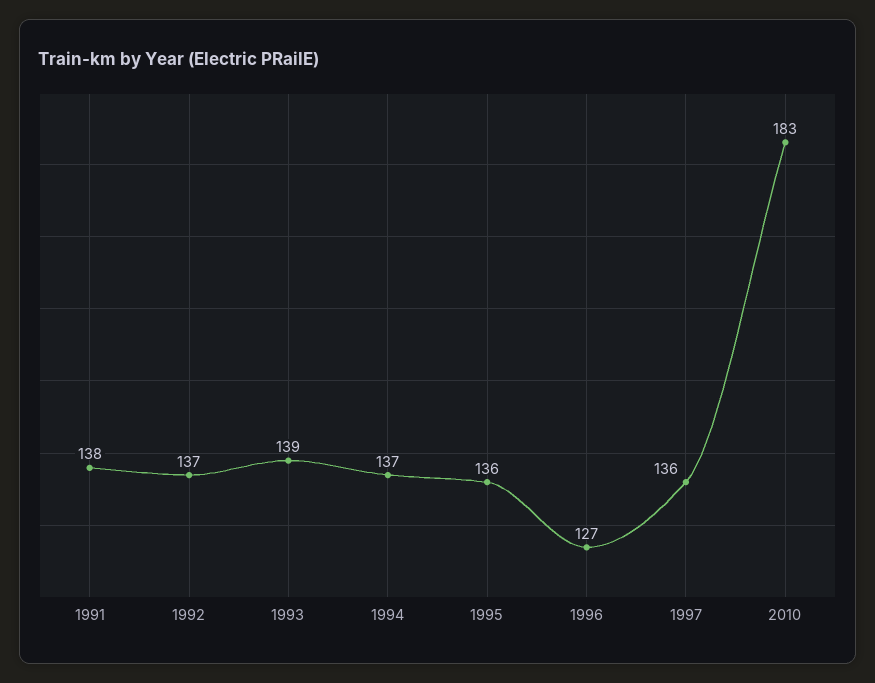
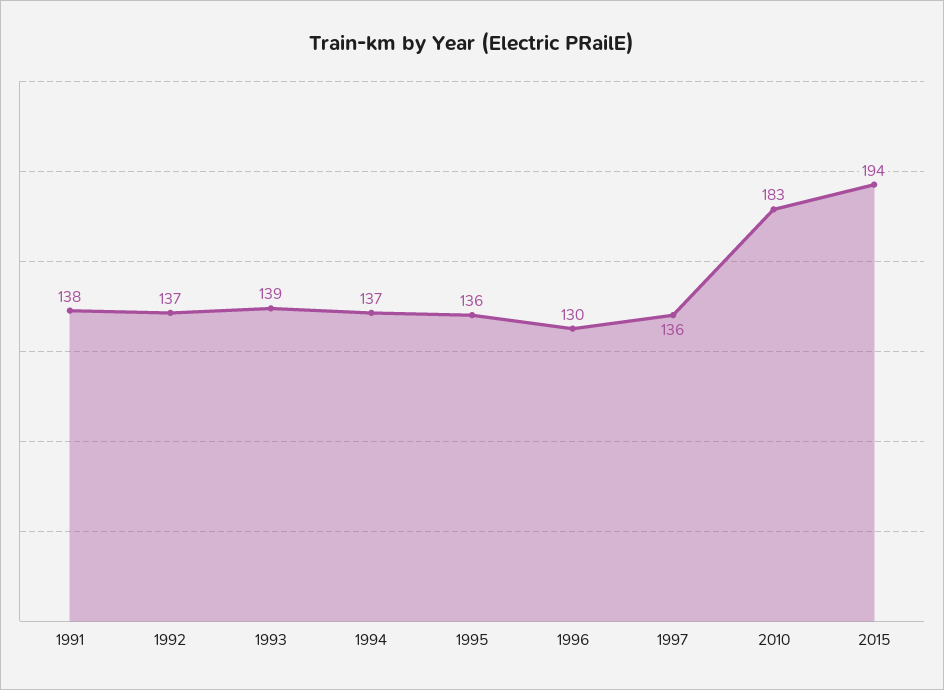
1996: 127 -> 130
2015: none -> 194

